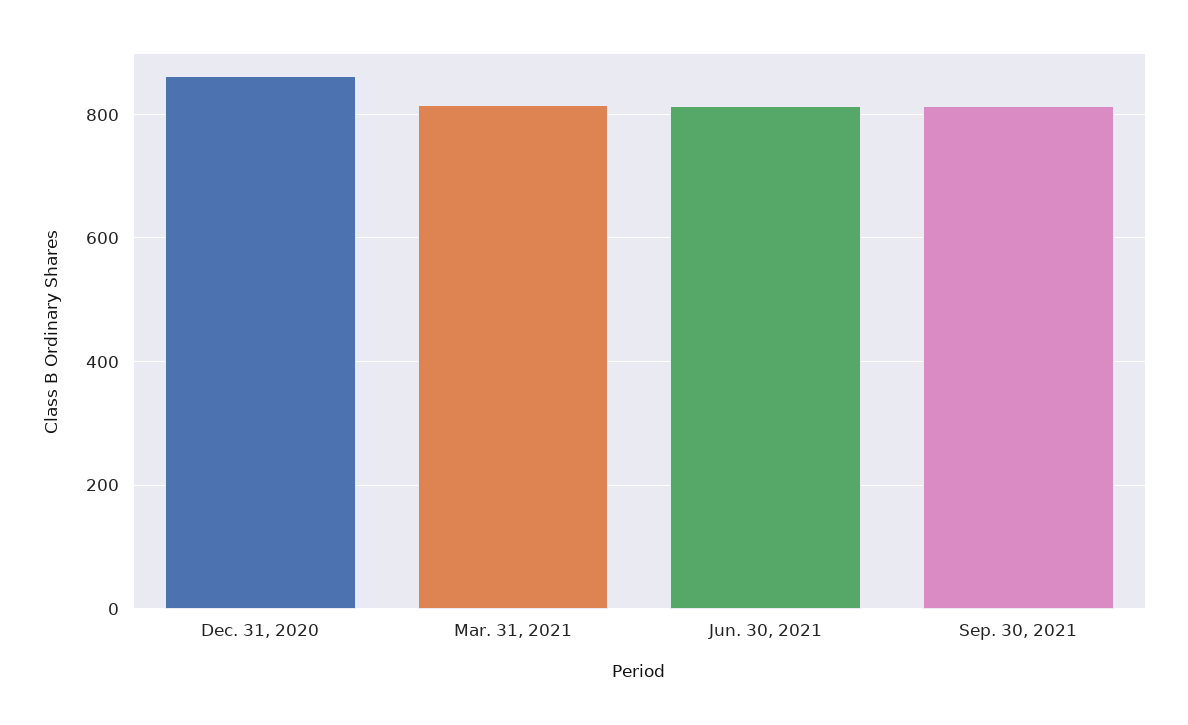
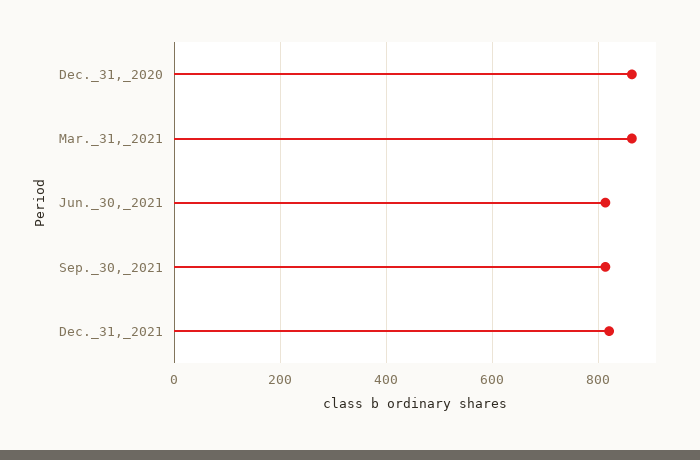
Mar. 31, 2021: 820 -> 860
Dec._31,_2021: none -> 820

